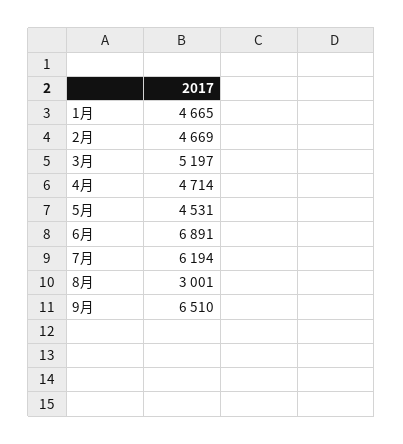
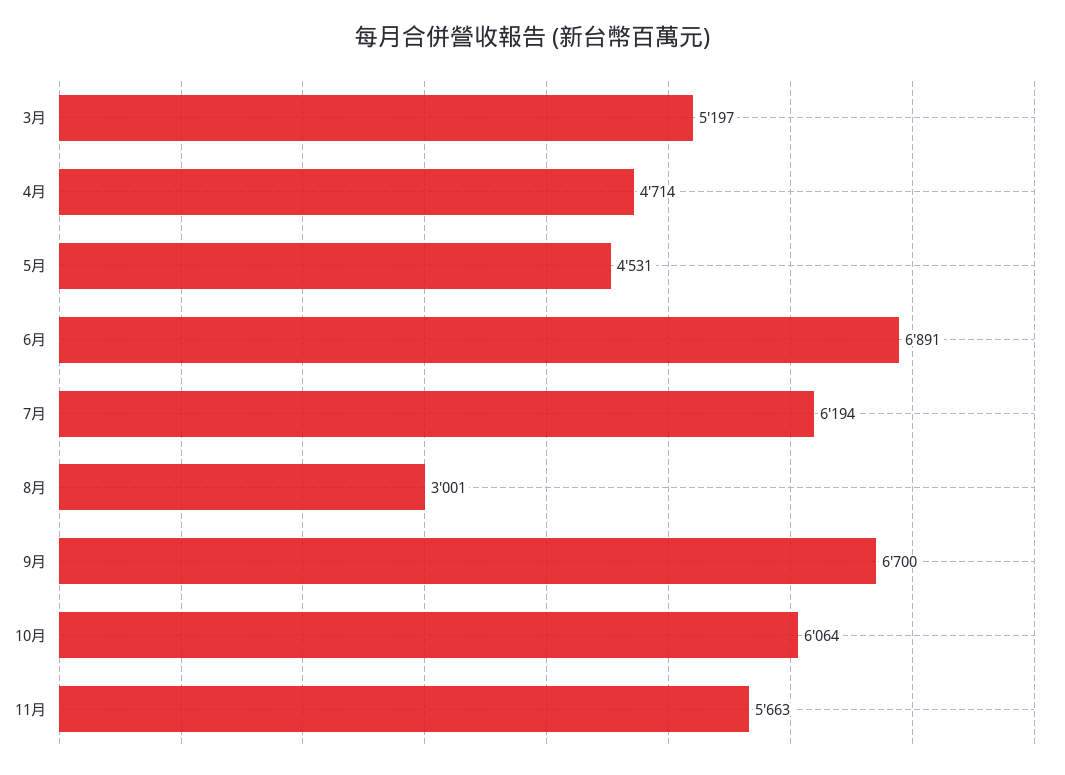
1月: 4665 -> none
2月: 4669 -> none
9月: 6510 -> 6700
10月: none -> 6064
11月: none -> 5663

